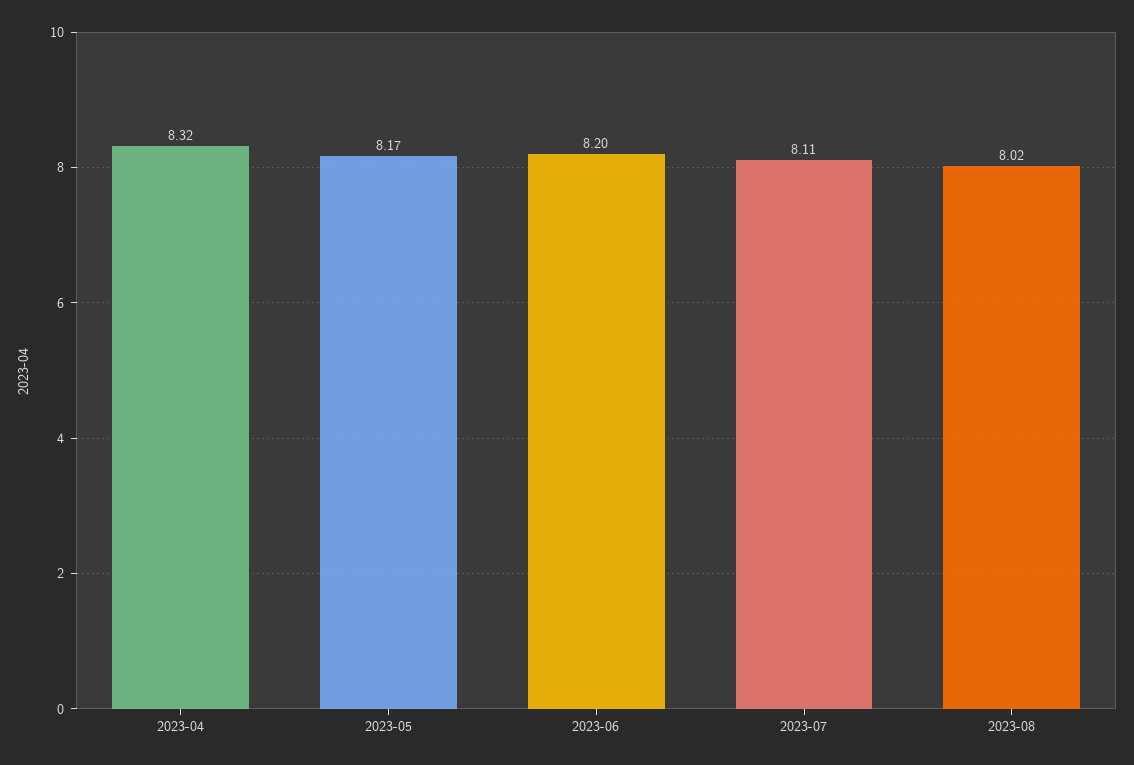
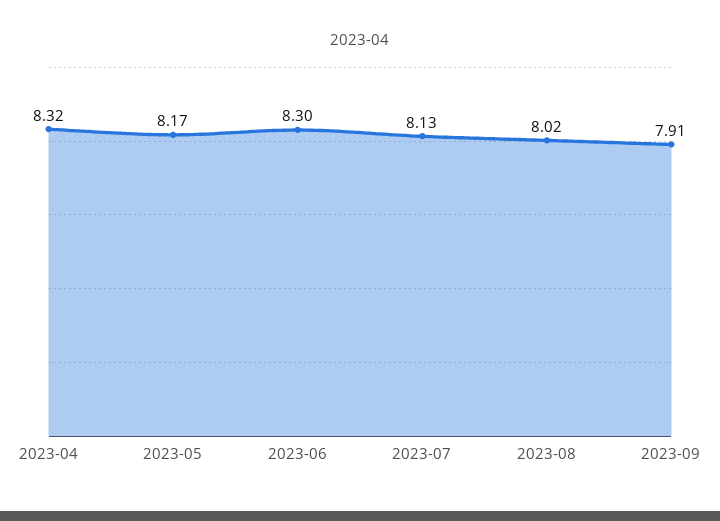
2023-06: 8.2 -> 8.3
2023-07: 8.11 -> 8.13
2023-09: none -> 7.91

